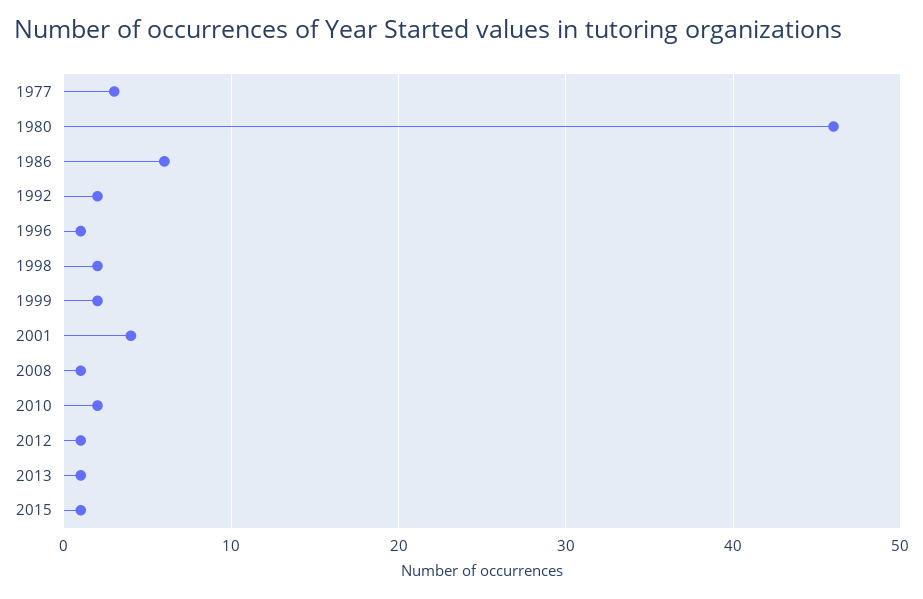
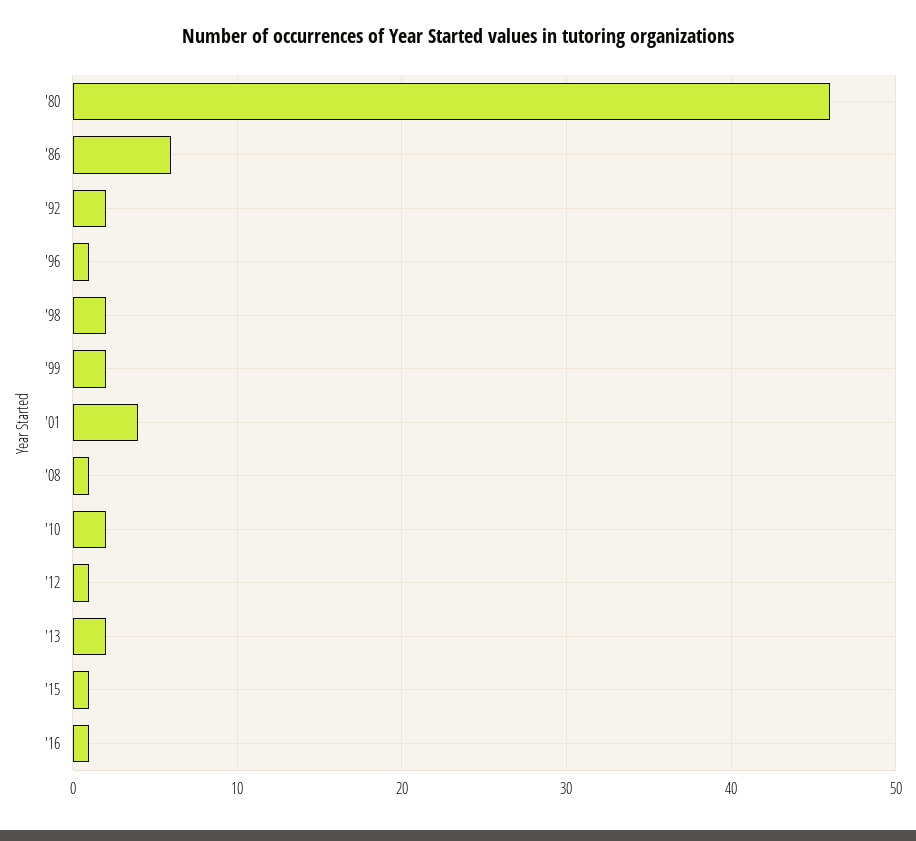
1977: 3 -> none
2013: 1 -> 2
'16: none -> 1

